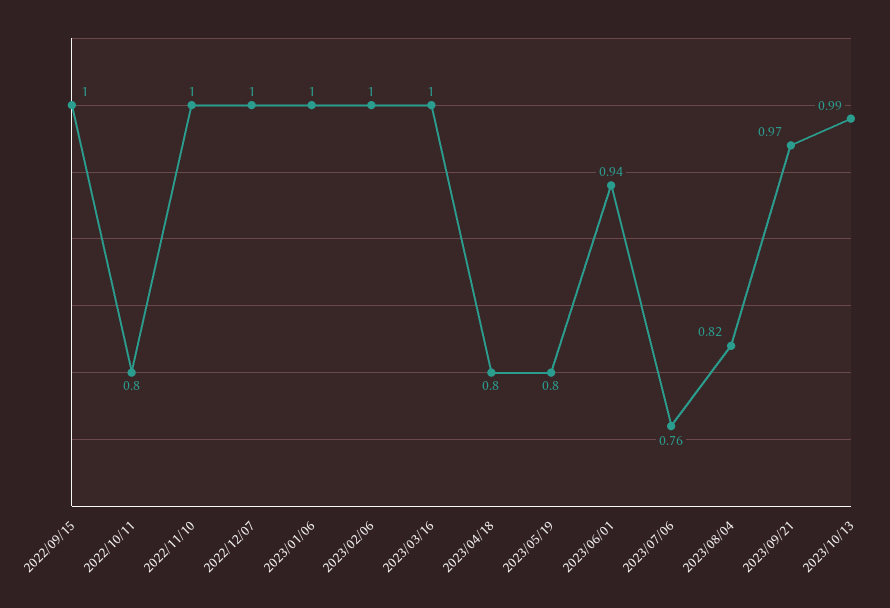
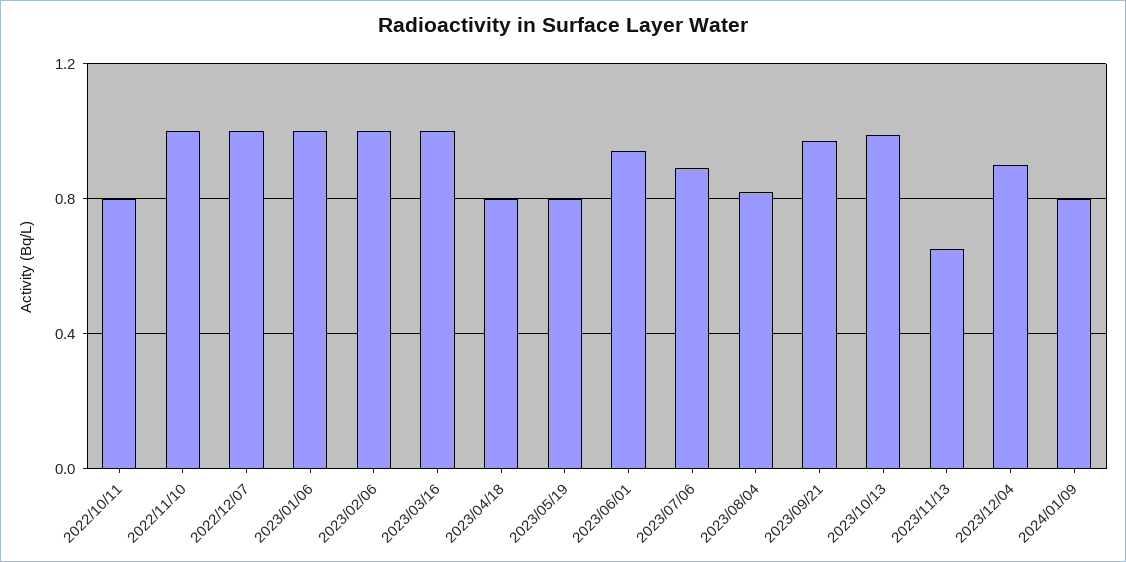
2022/09/15: 1 -> none
2023/07/06: 0.76 -> 0.9
2023/11/13: none -> 0.65
2023/12/04: none -> 0.9
2024/01/09: none -> 0.8

